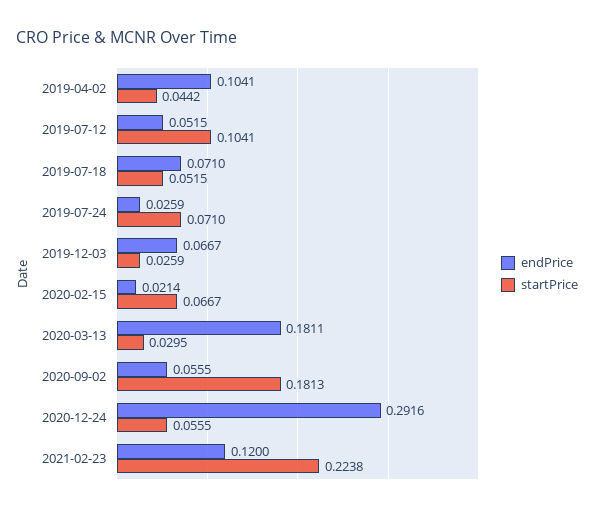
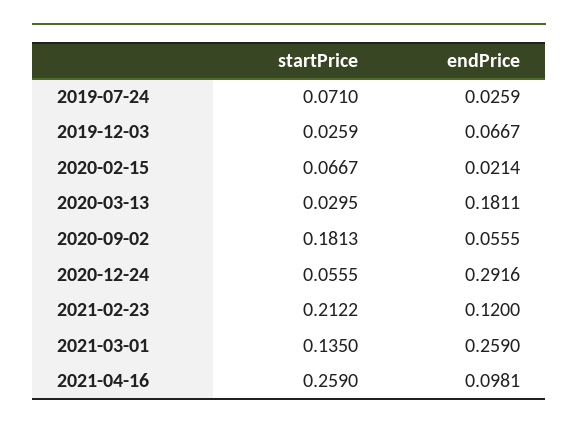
endPrice, 2019-04-02: 0.1041 -> none
startPrice, 2019-04-02: 0.0442 -> none
endPrice, 2019-07-12: 0.0515 -> none
startPrice, 2019-07-12: 0.1041 -> none
endPrice, 2019-07-18: 0.071 -> none
startPrice, 2019-07-18: 0.0515 -> none
startPrice, 2021-02-23: 0.2238 -> 0.2122
startPrice, 2021-03-01: none -> 0.135
endPrice, 2021-03-01: none -> 0.259
startPrice, 2021-04-16: none -> 0.259
endPrice, 2021-04-16: none -> 0.0981

